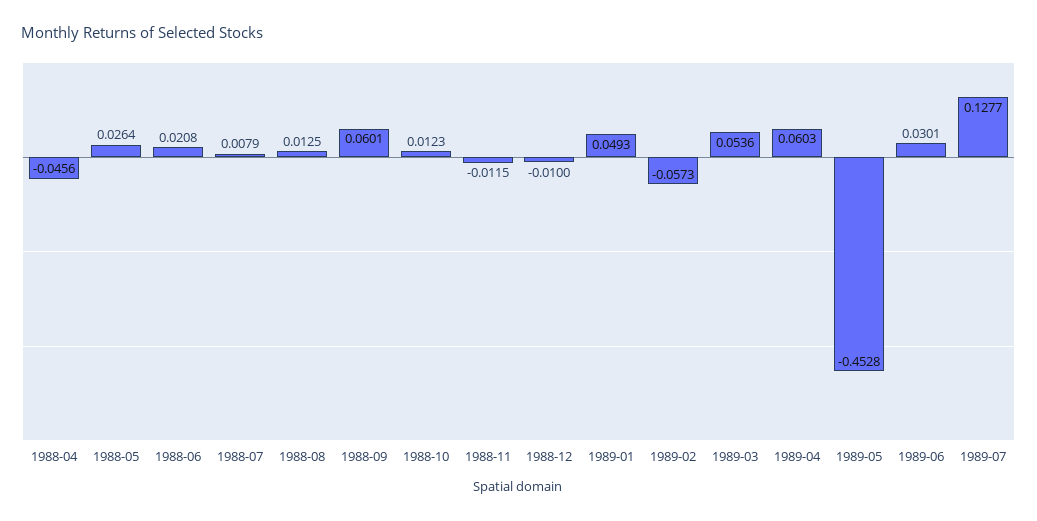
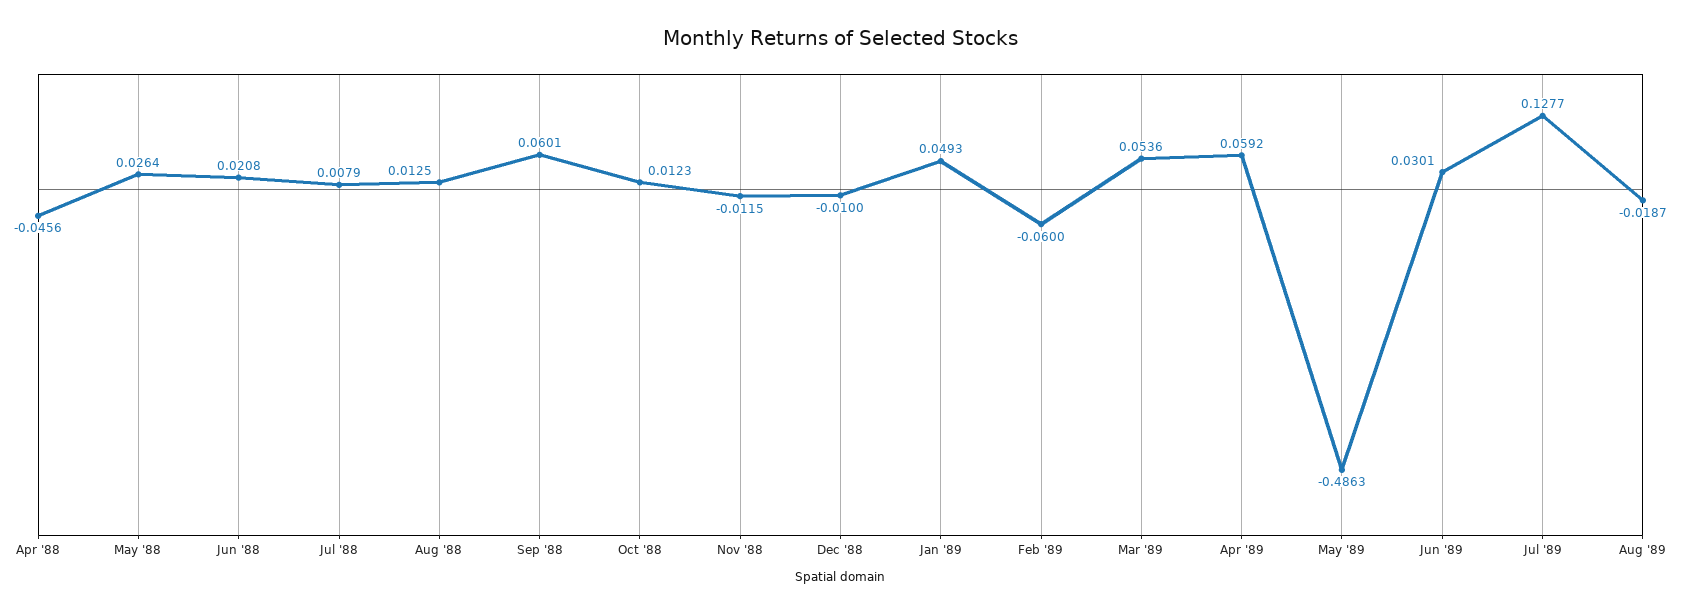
1989-02: -0.0573 -> -0.06
1989-04: 0.0603 -> 0.0592
1989-05: -0.4528 -> -0.4863
Aug '89: none -> -0.0187

